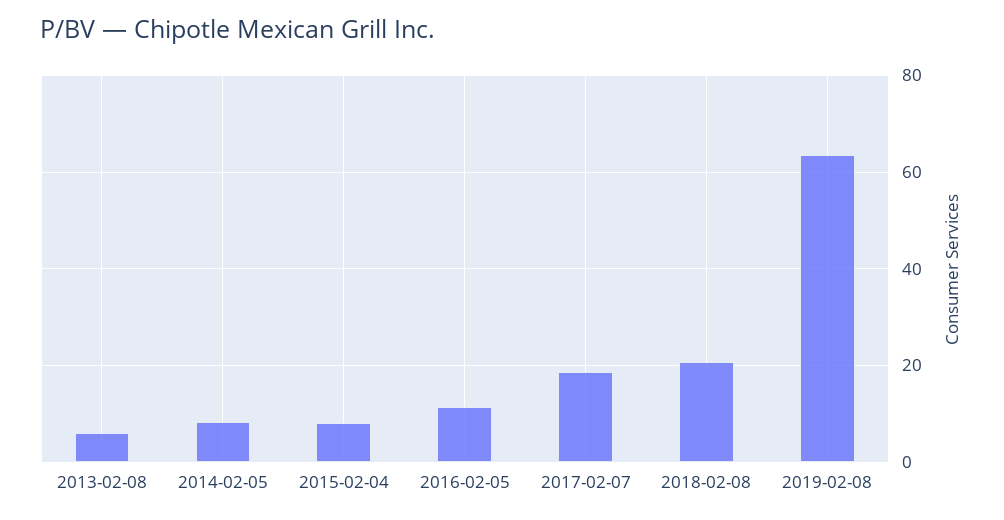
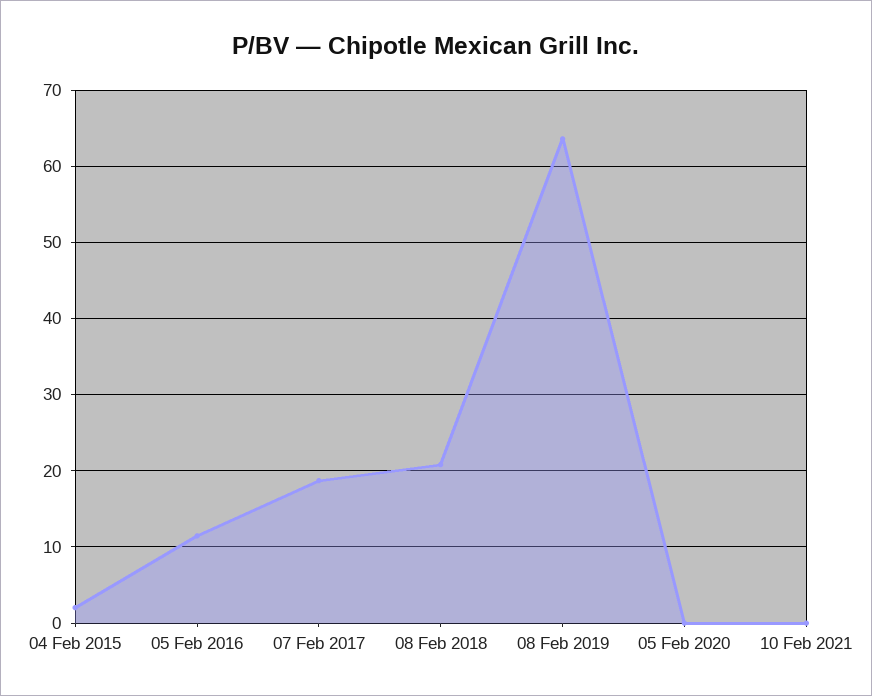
2013-02-08: 6 -> none
2014-02-05: 8 -> none
2015-02-04: 8 -> 2
05 Feb 2020: none -> 0
10 Feb 2021: none -> 0

